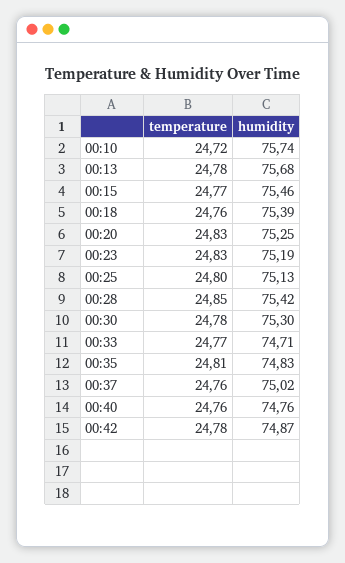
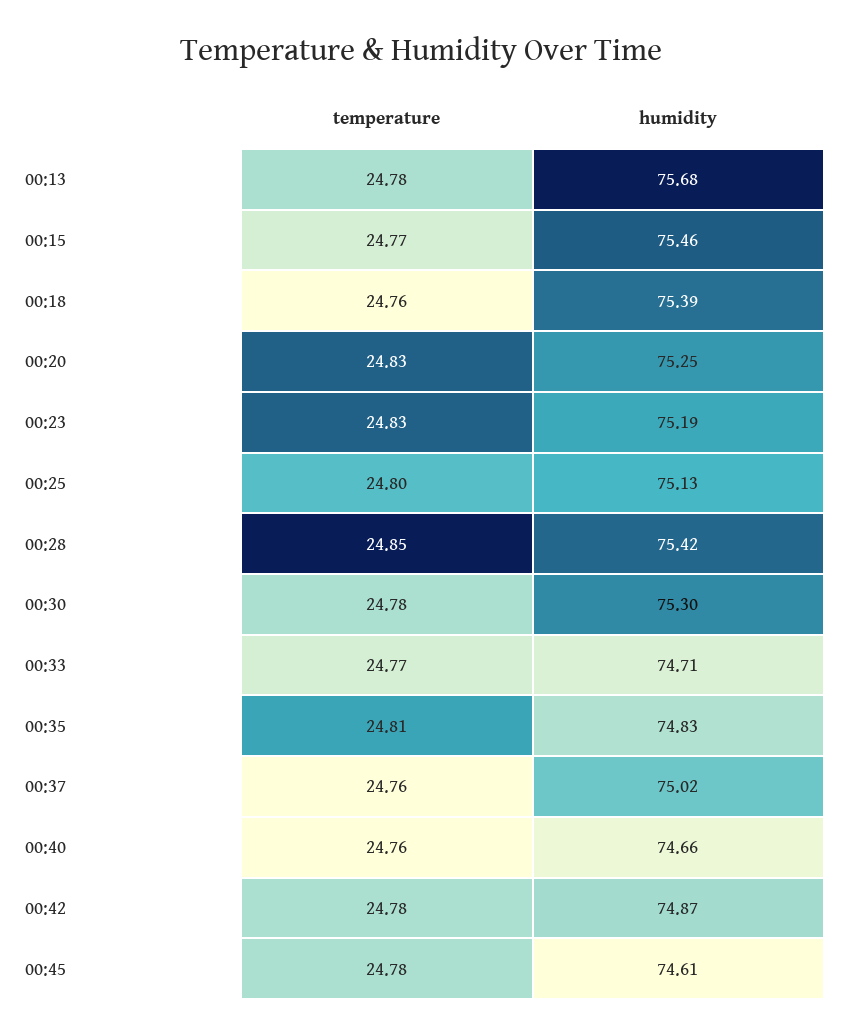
temperature, 00:10: 24.72 -> none
humidity, 00:10: 75.74 -> none
humidity, 00:40: 74.76 -> 74.66
temperature, 00:45: none -> 24.78
humidity, 00:45: none -> 74.61

